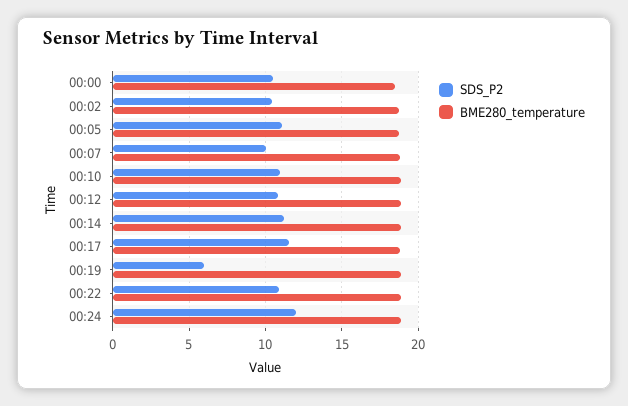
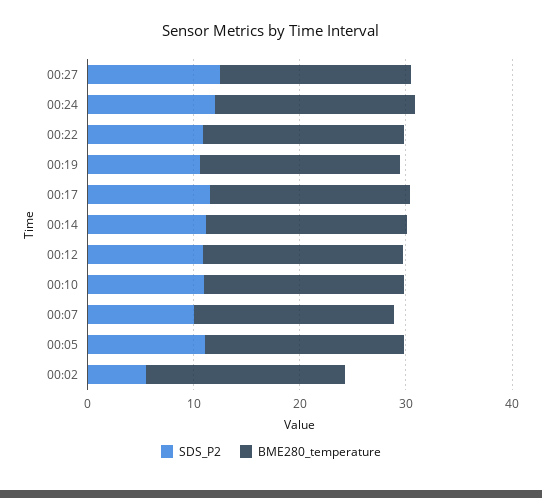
SDS_P2, 00:00: 10.5 -> none
BME280_temperature, 00:00: 18.5 -> none
SDS_P2, 00:02: 10.5 -> 6
SDS_P2, 00:19: 6 -> 10
SDS_P2, 00:27: none -> 12
BME280_temperature, 00:27: none -> 18

